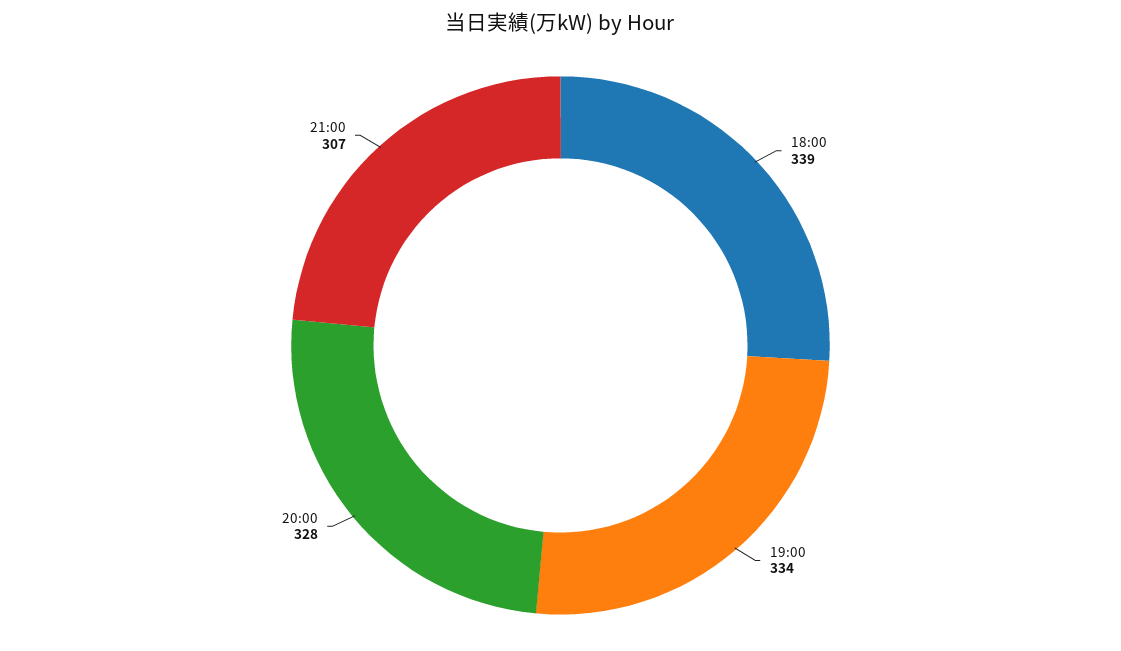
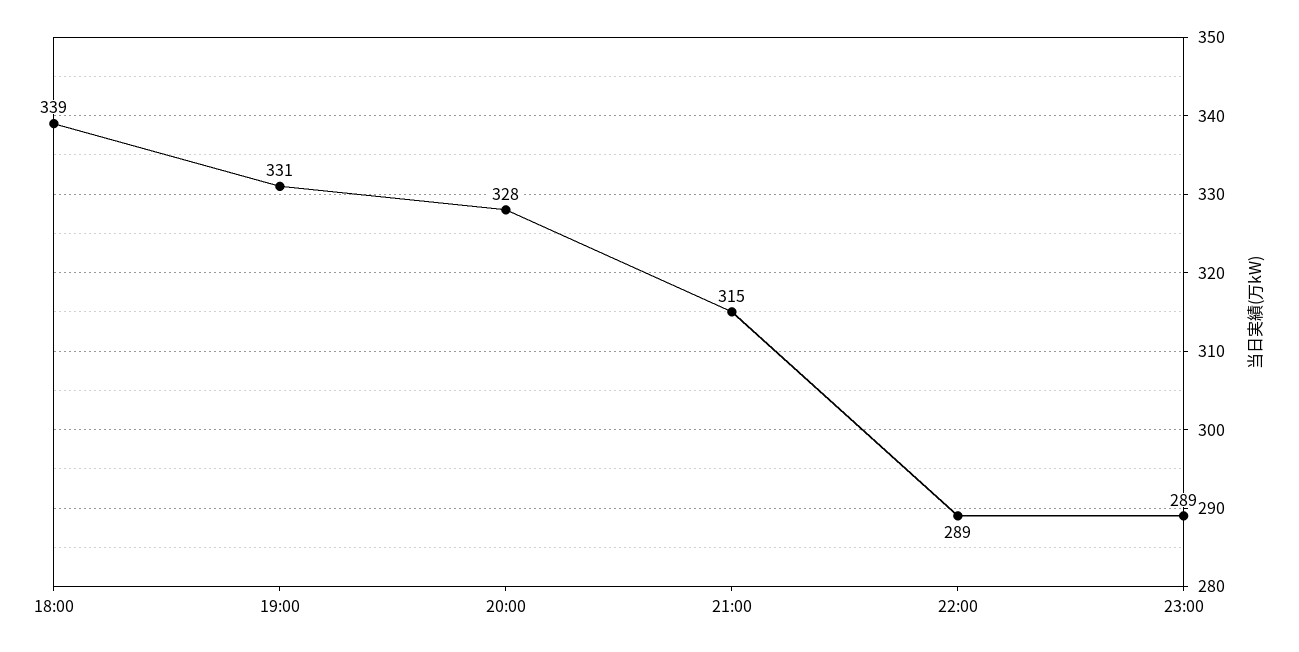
19:00: 334 -> 331
21:00: 307 -> 315
22:00: none -> 289
23:00: none -> 289

